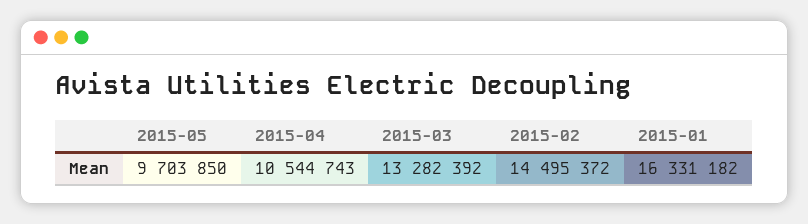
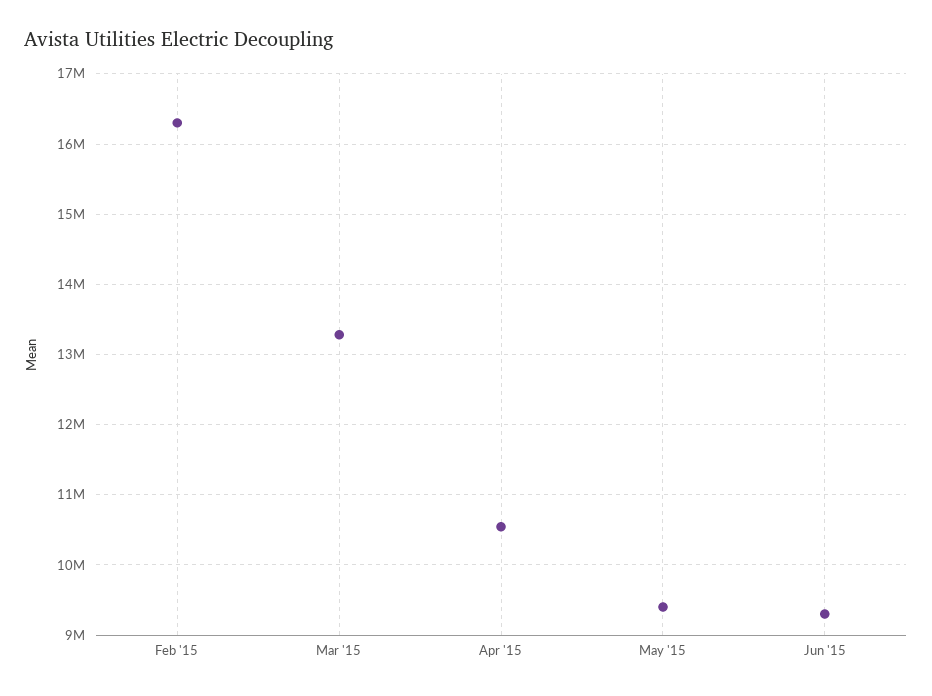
2015-05: 9703850 -> 9400000
2015-02: 14495372 -> 16300000
2015-01: 16331182 -> none
Jun '15: none -> 9300000

